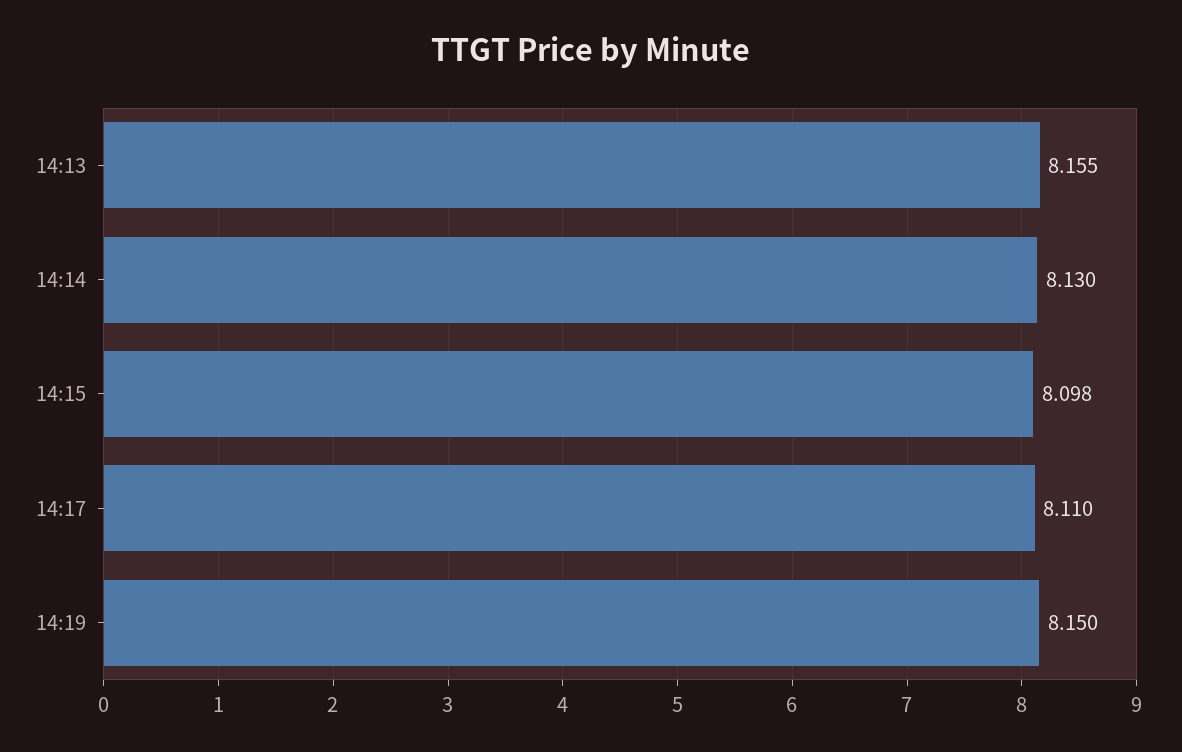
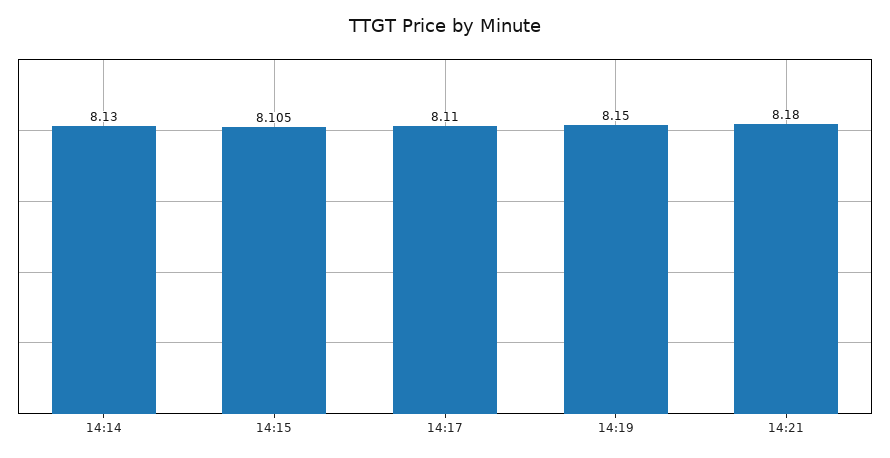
14:13: 8.155 -> none
14:15: 8.098 -> 8.105
14:21: none -> 8.18

